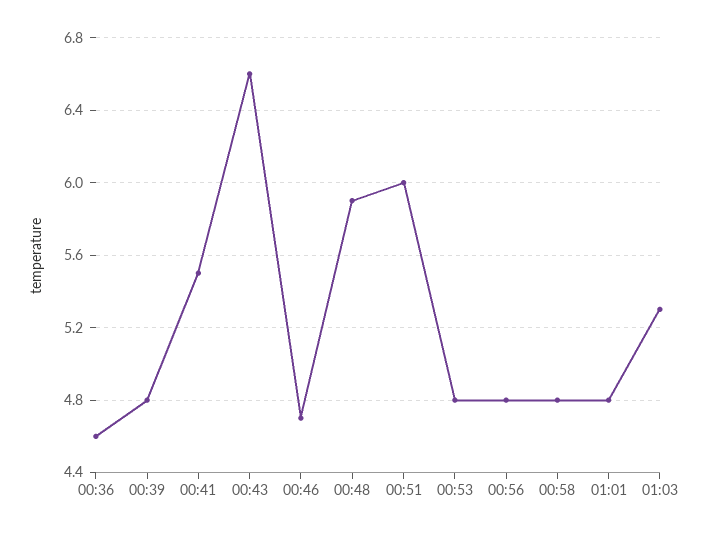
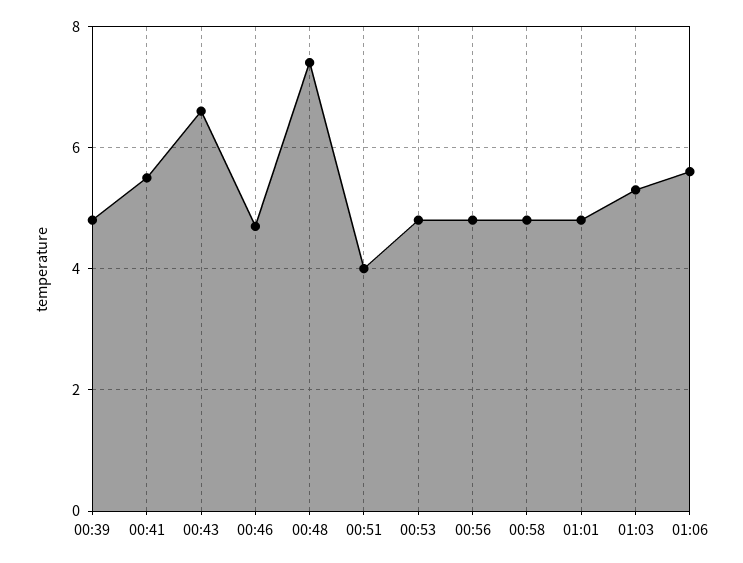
00:36: 4.6 -> none
00:48: 5.9 -> 7.5
00:51: 6 -> 4
01:06: none -> 5.5

